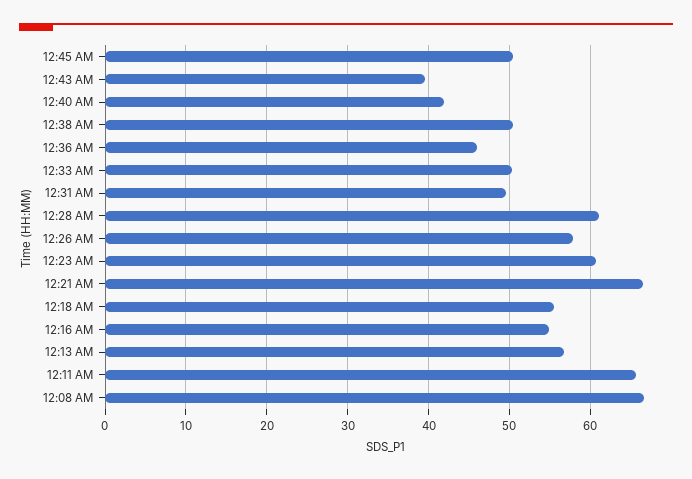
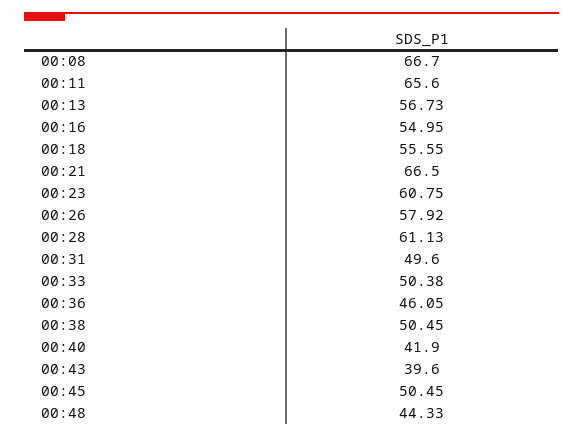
00:48: none -> 44.33

